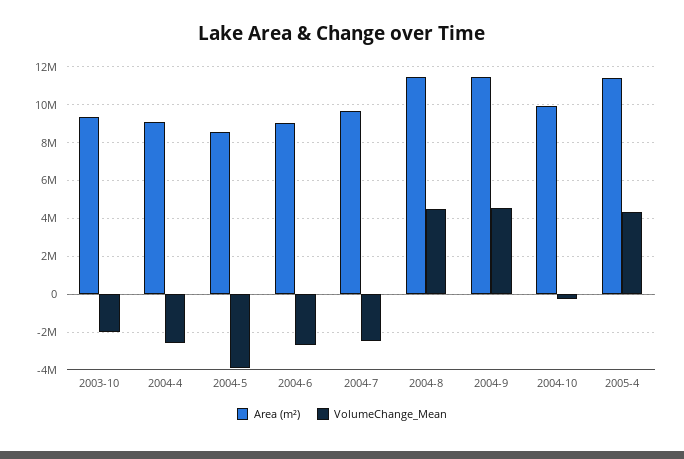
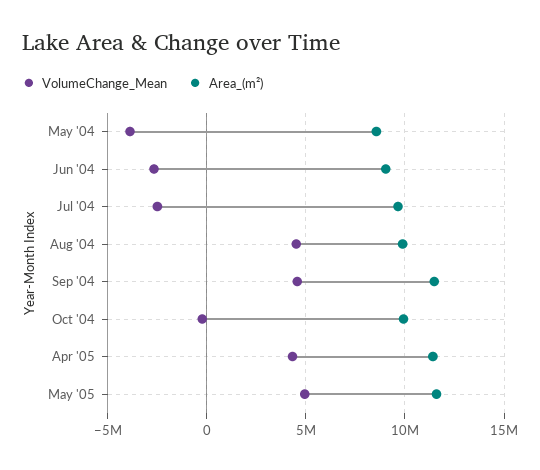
Area (m²), 2003-10: 9500000 -> none
VolumeChange_Mean, 2003-10: -2000000 -> none
Area (m²), 2004-4: 9000000 -> none
VolumeChange_Mean, 2004-4: -2500000 -> none
Area (m²), 2004-8: 11500000 -> 10000000
VolumeChange_Mean, May '05: none -> 5000000
Area (m²), May '05: none -> 11500000

